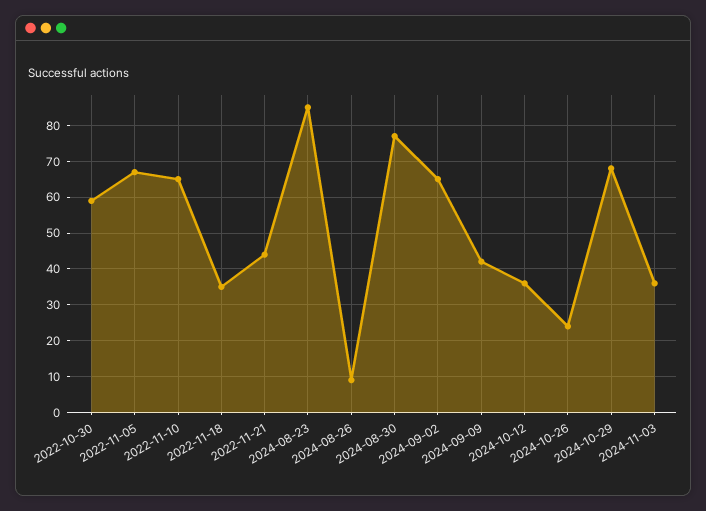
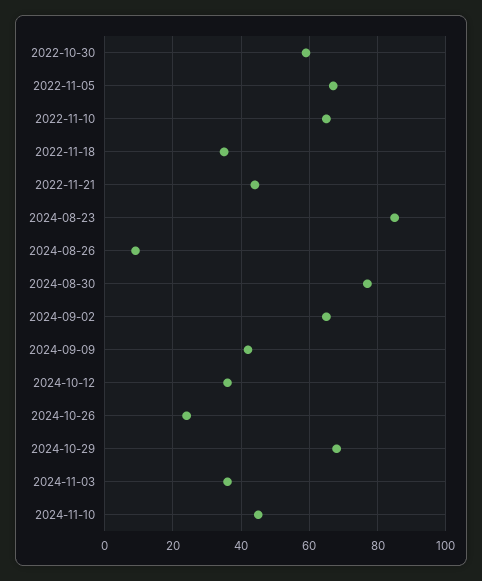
2024-11-10: none -> 45

